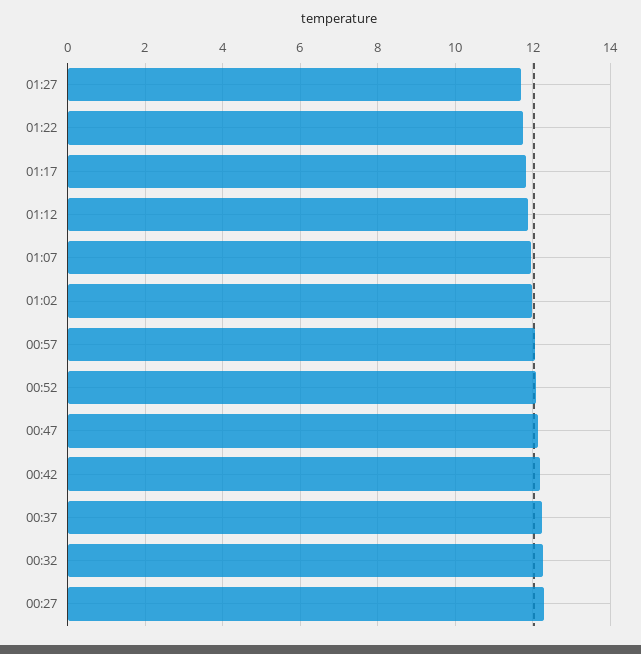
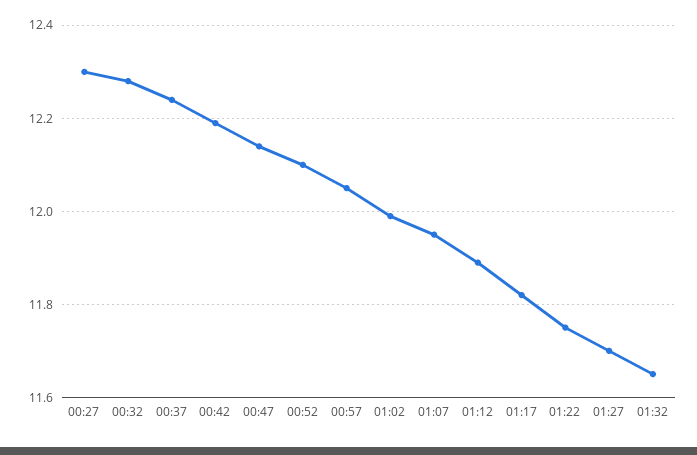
01:32: none -> 11.65

